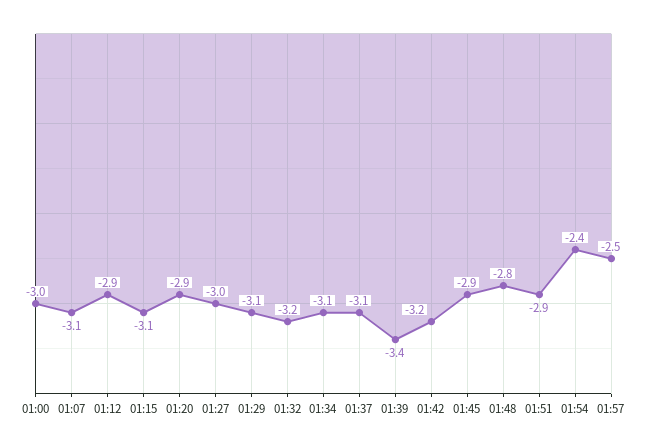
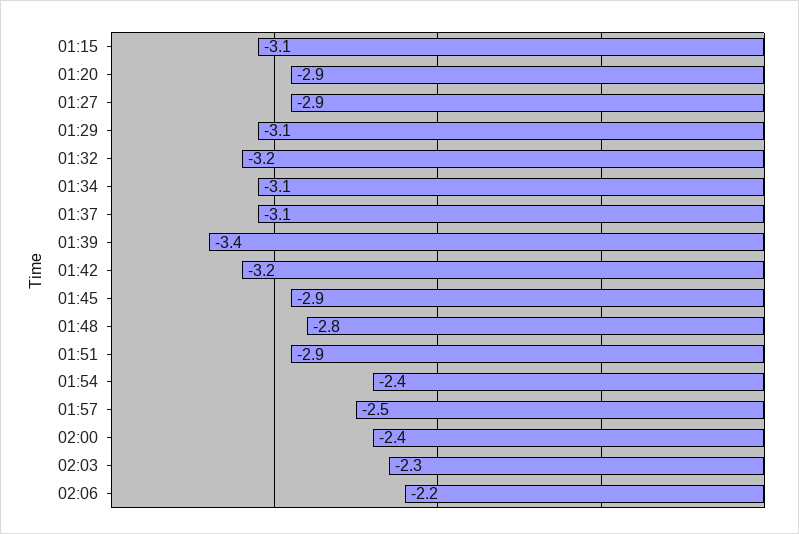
01:00: -3 -> none
01:07: -3.1 -> none
01:12: -2.9 -> none
01:27: -3 -> -2.9
02:00: none -> -2.4
02:03: none -> -2.3
02:06: none -> -2.2

